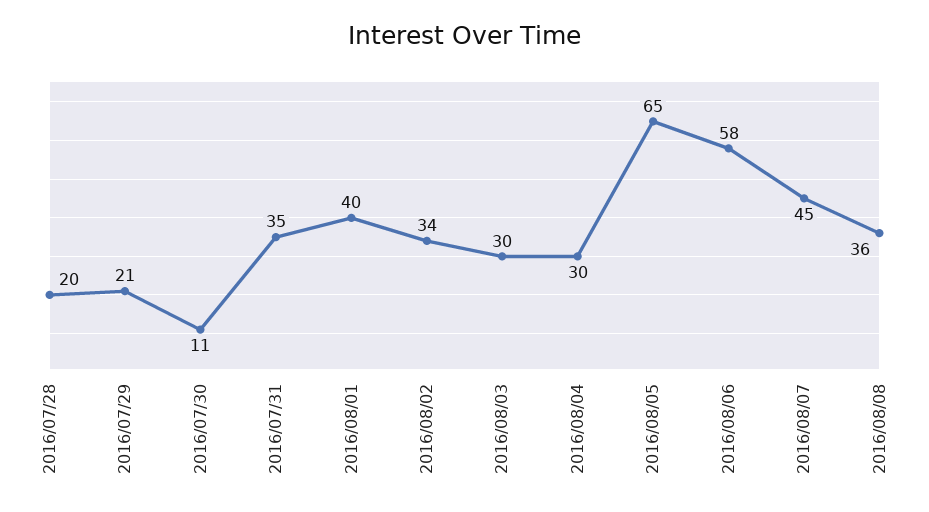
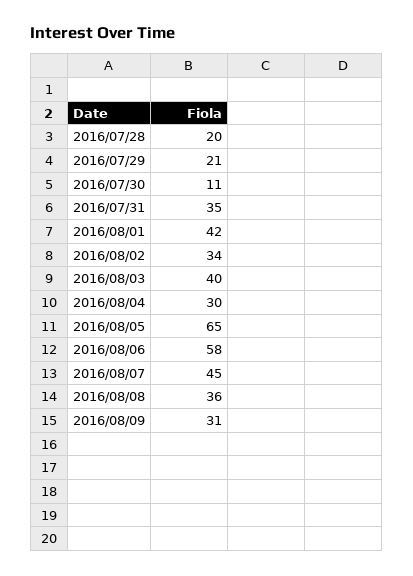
2016/08/01: 40 -> 42
2016/08/03: 30 -> 40
2016/08/09: none -> 31

